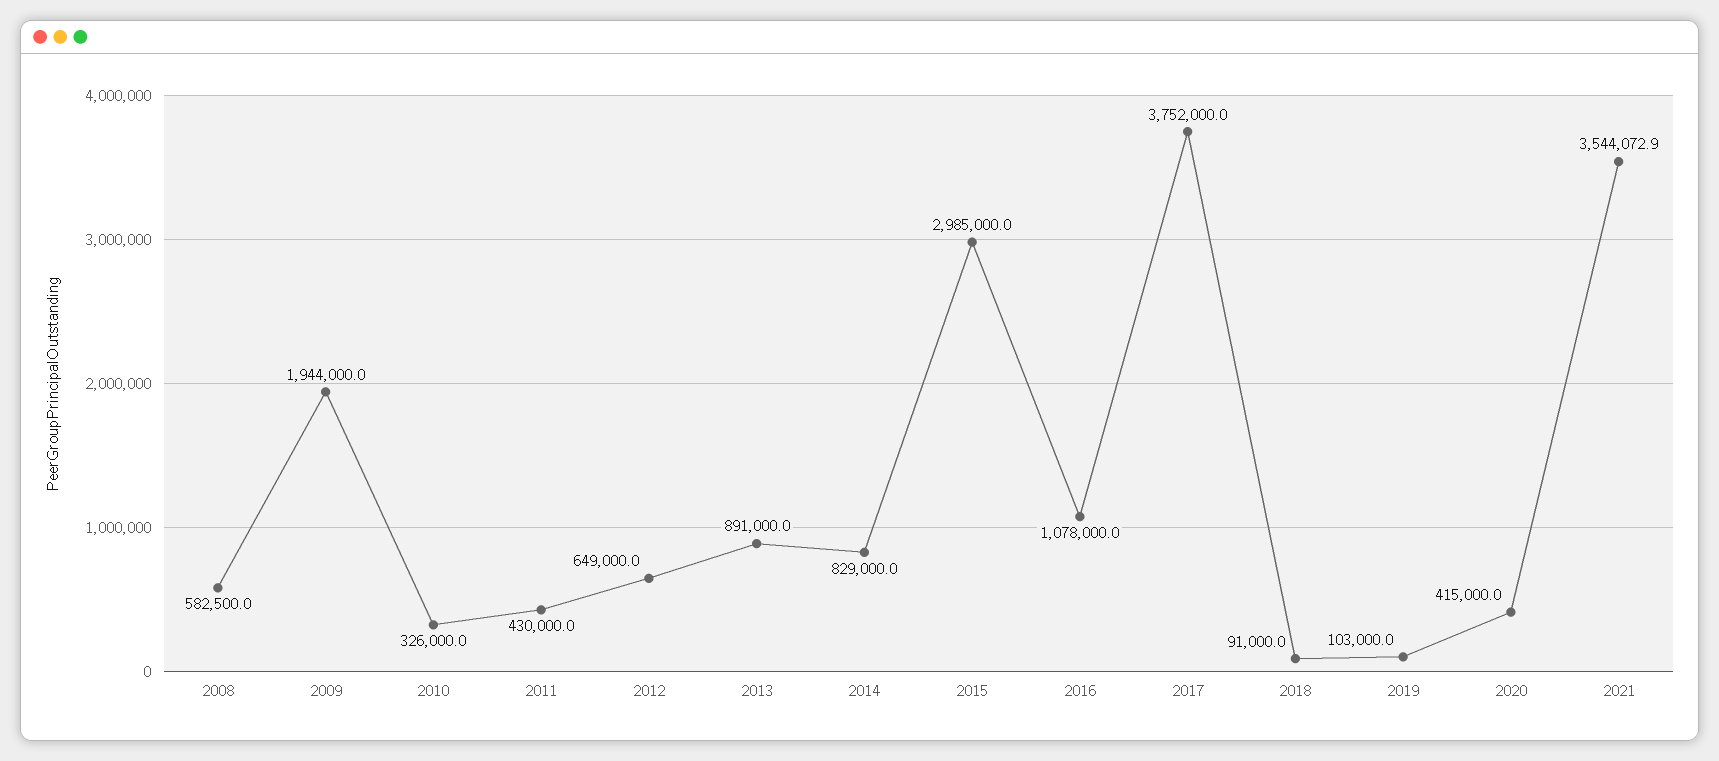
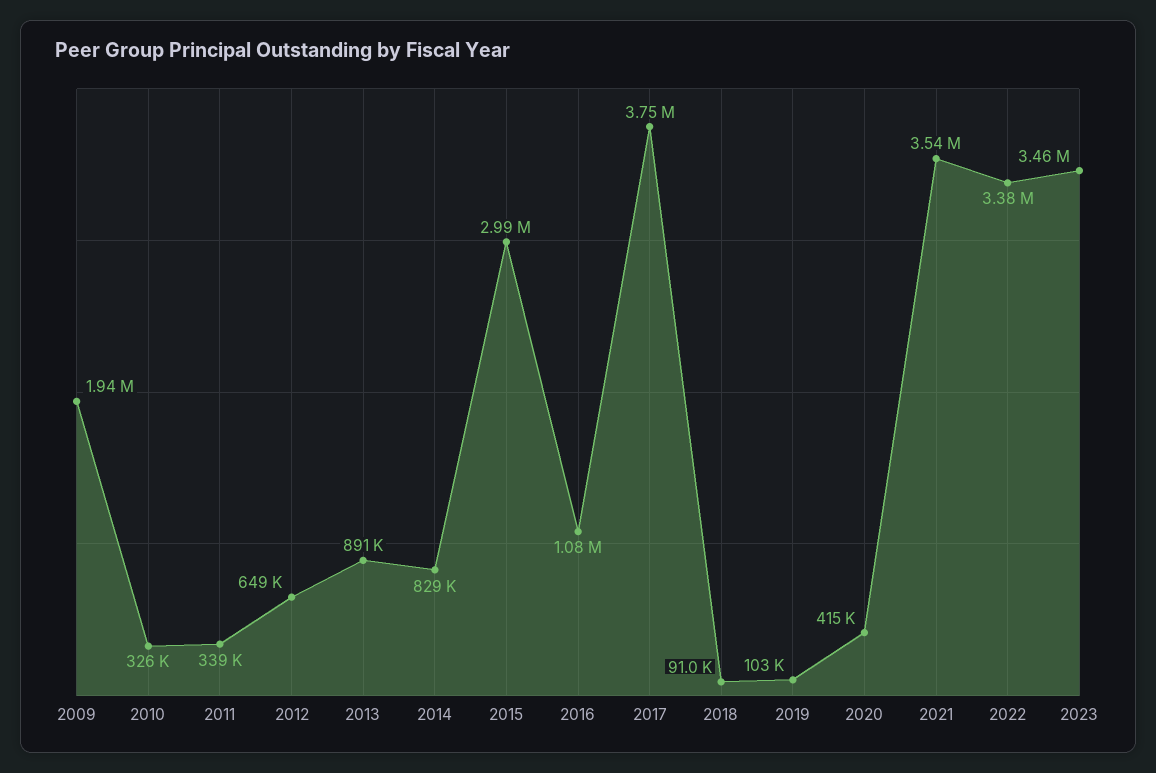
2008: 582500 -> none
2011: 430000 -> 339000
2022: none -> 3380000
2023: none -> 3460000

